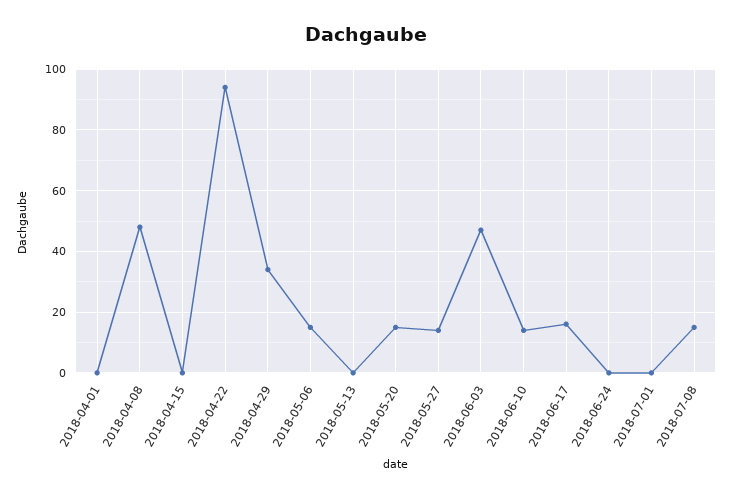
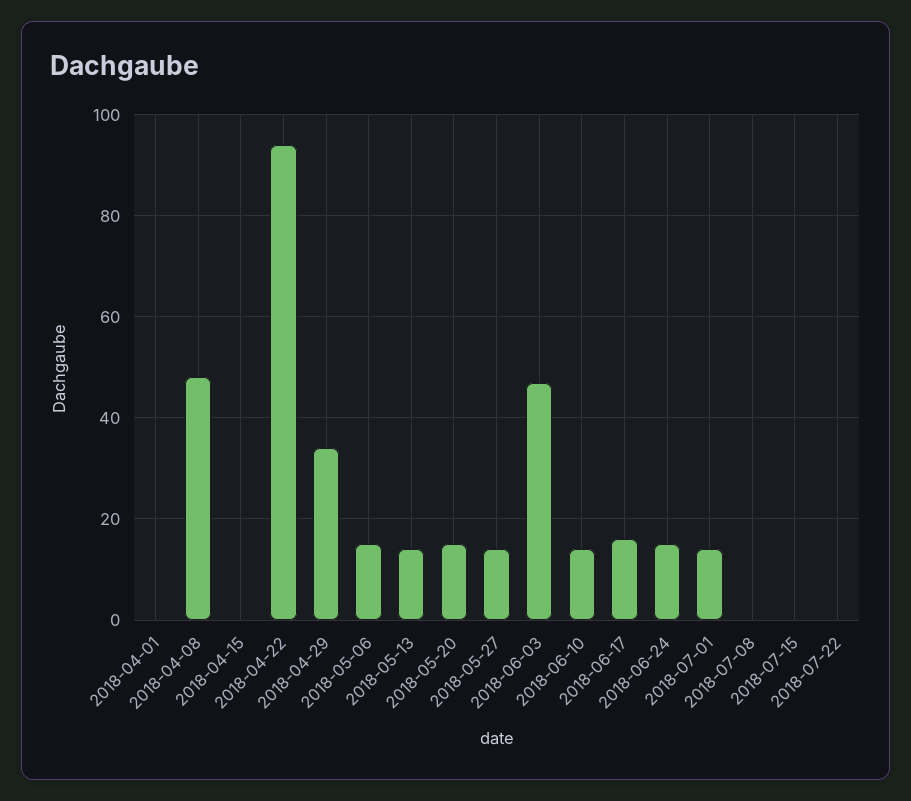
2018-05-13: 0 -> 15
2018-06-24: 0 -> 15
2018-07-01: 0 -> 15
2018-07-08: 15 -> 0
2018-07-15: none -> 0
2018-07-22: none -> 0

